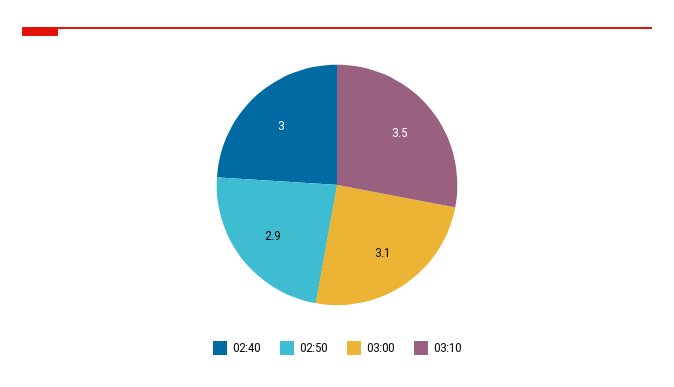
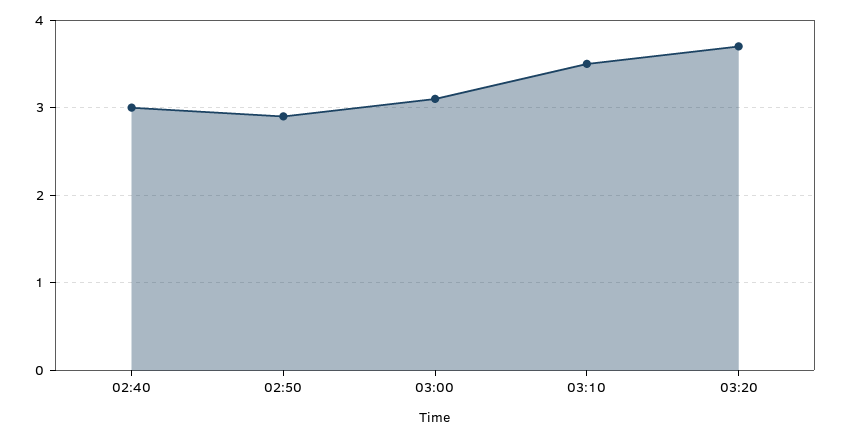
03:20: none -> 3.7

